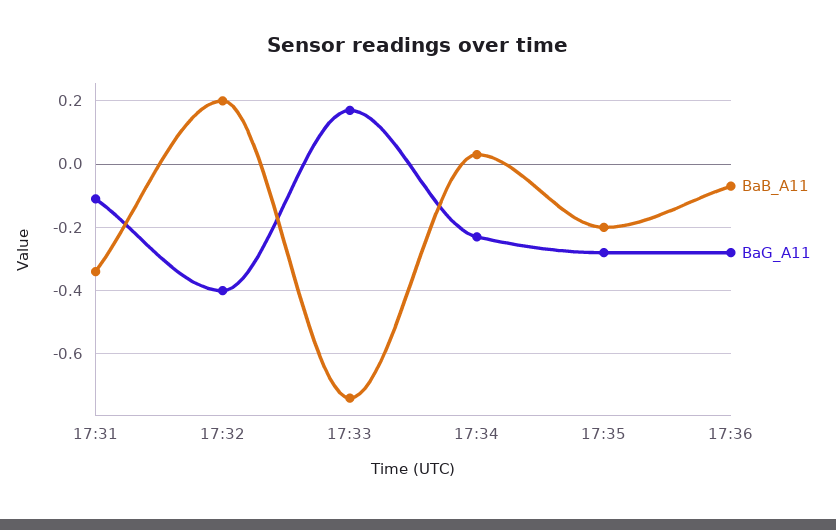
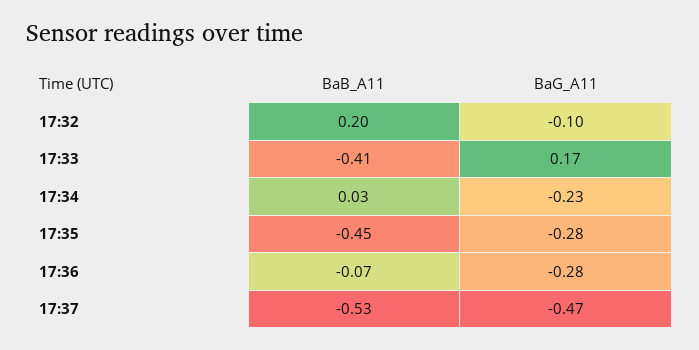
BaB_A11, 17:31: -0.35 -> none
BaG_A11, 17:31: -0.1 -> none
BaG_A11, 17:32: -0.4 -> -0.1
BaB_A11, 17:33: -0.75 -> -0.41
BaB_A11, 17:35: -0.2 -> -0.45
BaB_A11, 17:37: none -> -0.53
BaG_A11, 17:37: none -> -0.47

